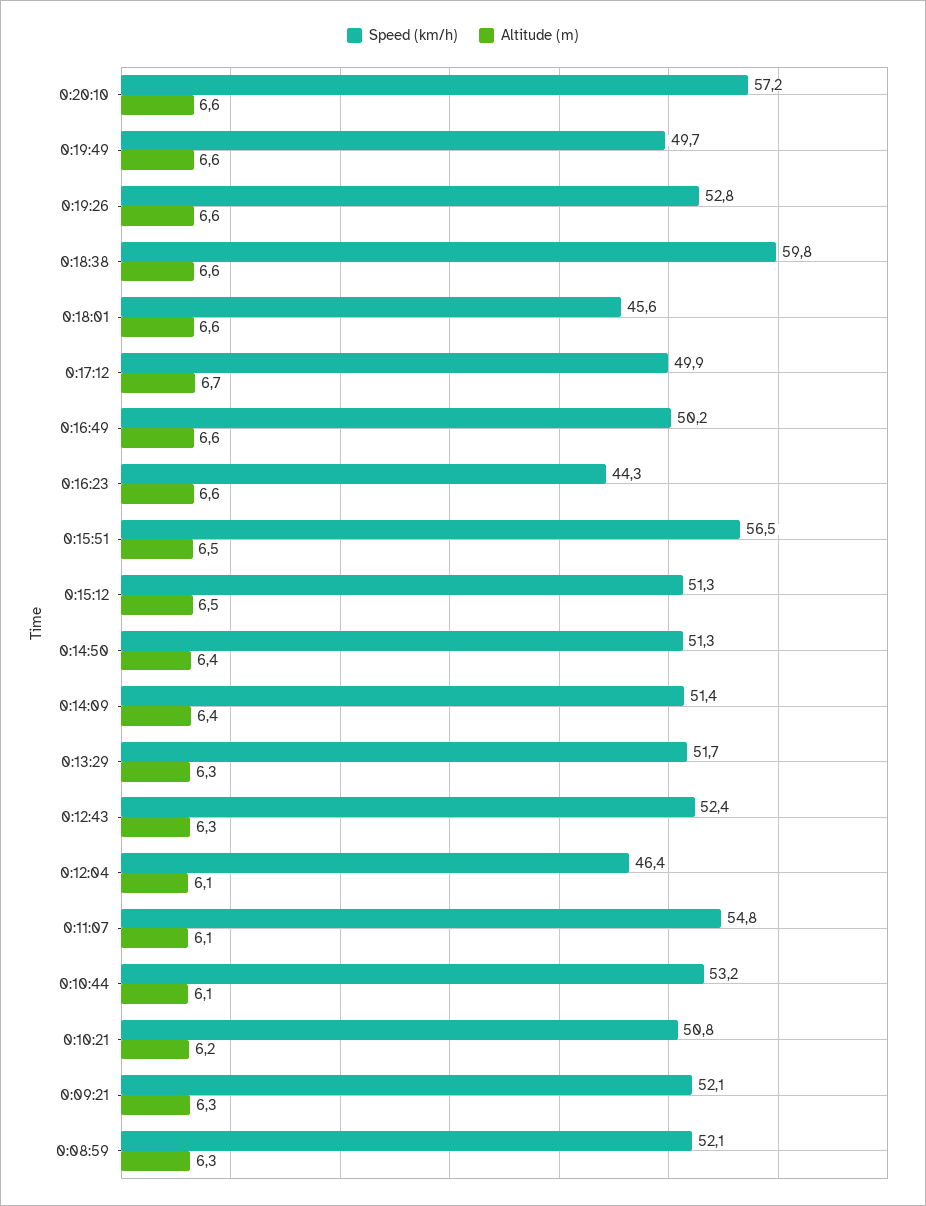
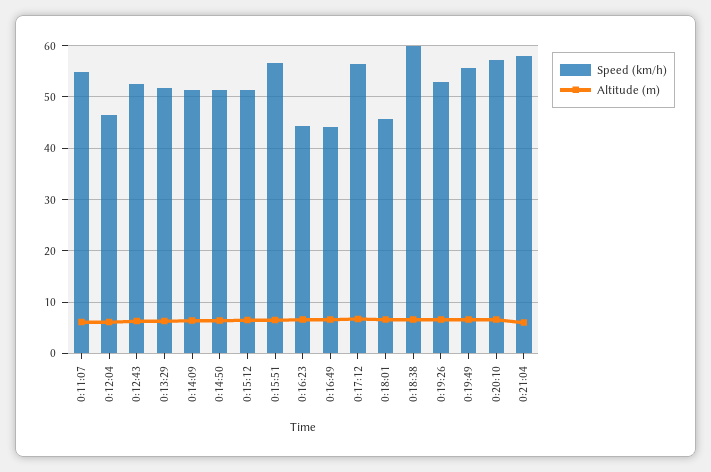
Speed (km/h), 0:19:49: 49.7 -> 56
Speed (km/h), 0:17:12: 49.9 -> 56
Speed (km/h), 0:16:49: 50.2 -> 44
Speed (km/h), 0:10:44: 53.2 -> none
Altitude (m), 0:10:44: 6.1 -> none
Speed (km/h), 0:10:21: 50.8 -> none
Altitude (m), 0:10:21: 6.2 -> none
Speed (km/h), 0:09:21: 52.1 -> none
Altitude (m), 0:09:21: 6.3 -> none
Speed (km/h), 0:08:59: 52.1 -> none
Altitude (m), 0:08:59: 6.3 -> none
Speed (km/h), 0:21:04: none -> 58
Altitude (m), 0:21:04: none -> 6

